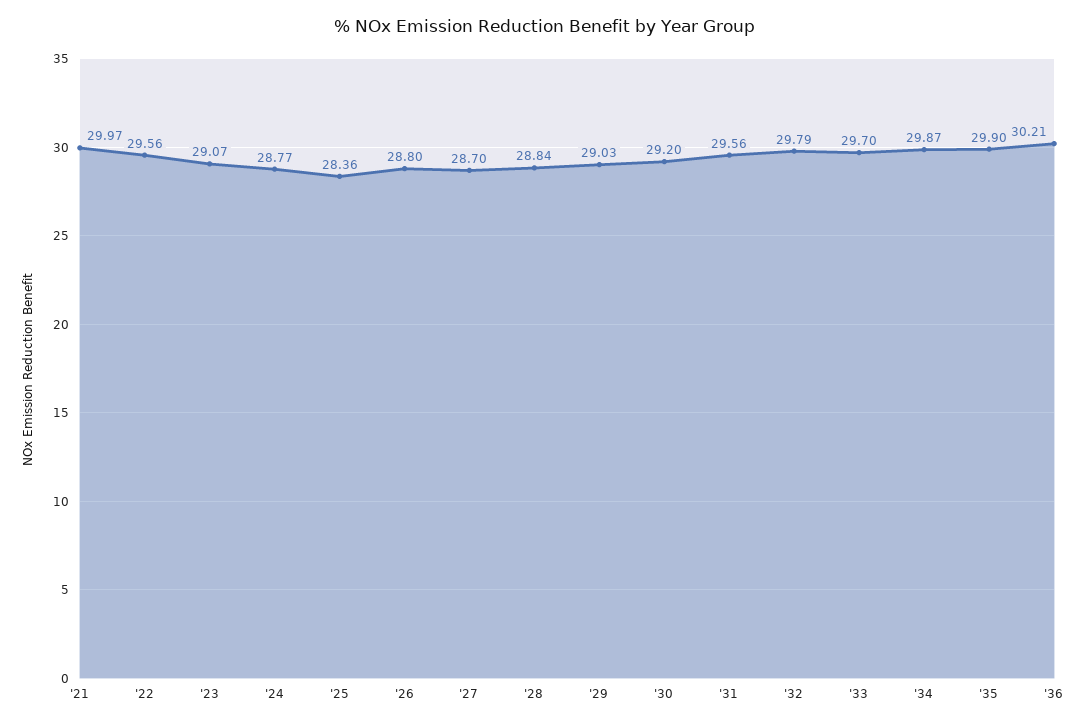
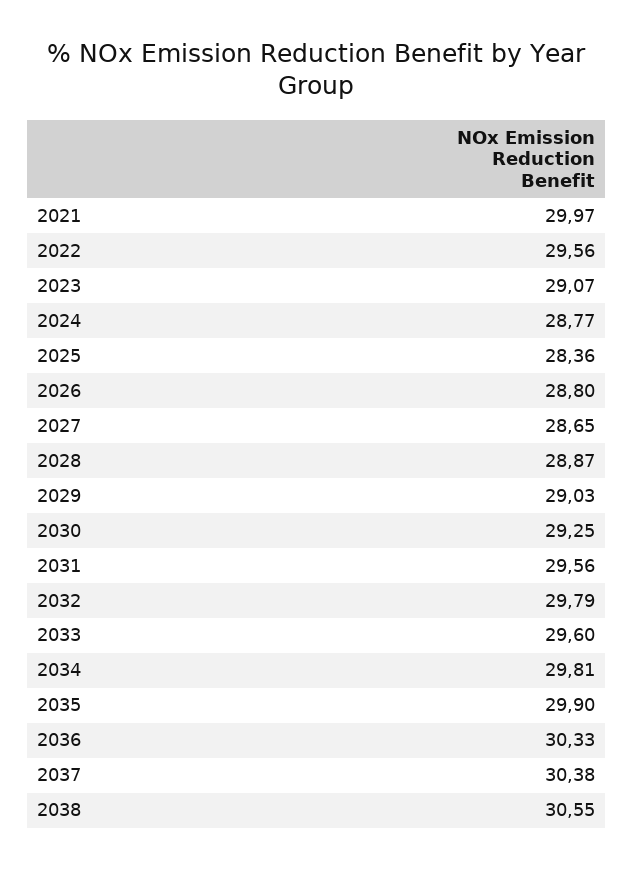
'27: 28.7 -> 28.65
'28: 28.84 -> 28.87
'30: 29.2 -> 29.25
'33: 29.7 -> 29.6
'34: 29.87 -> 29.81
'36: 30.21 -> 30.33
2037: none -> 30.38
2038: none -> 30.55

